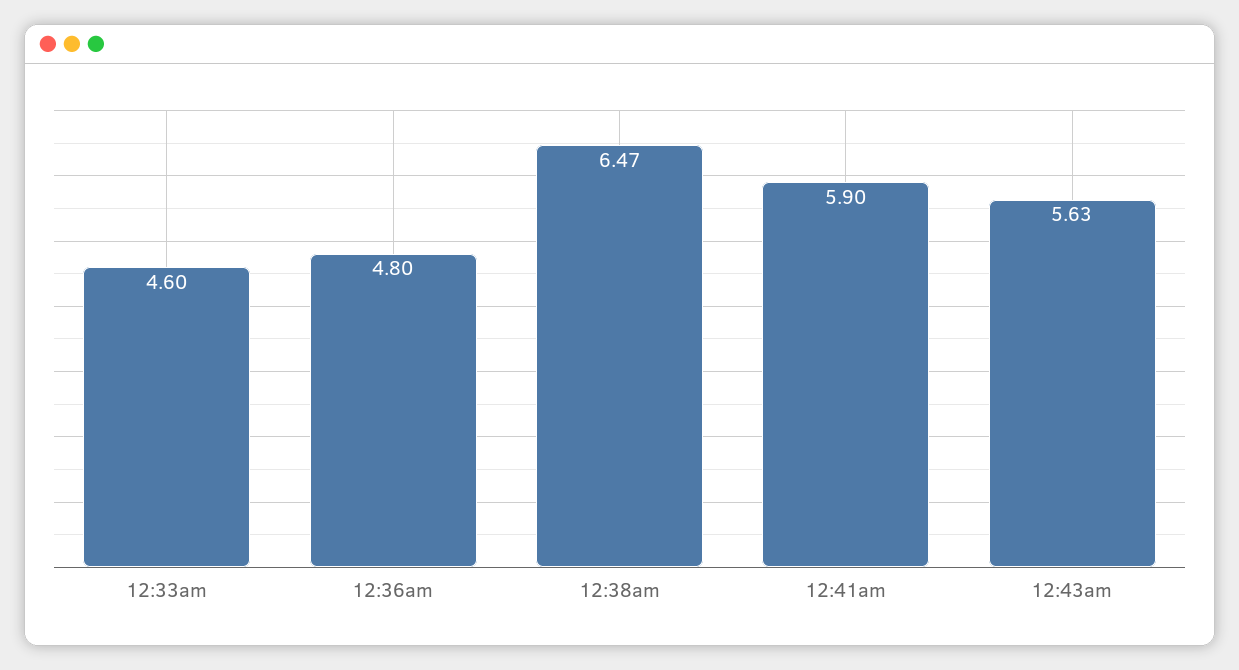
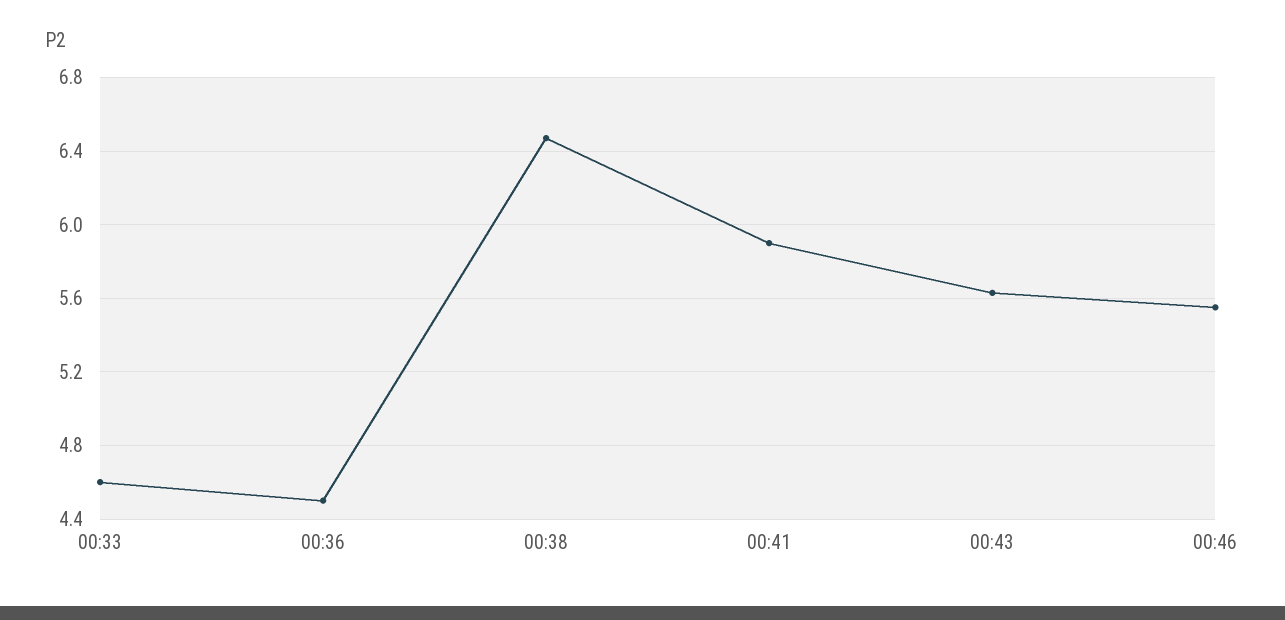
12:36am: 4.8 -> 4.5
00:46: none -> 5.55

